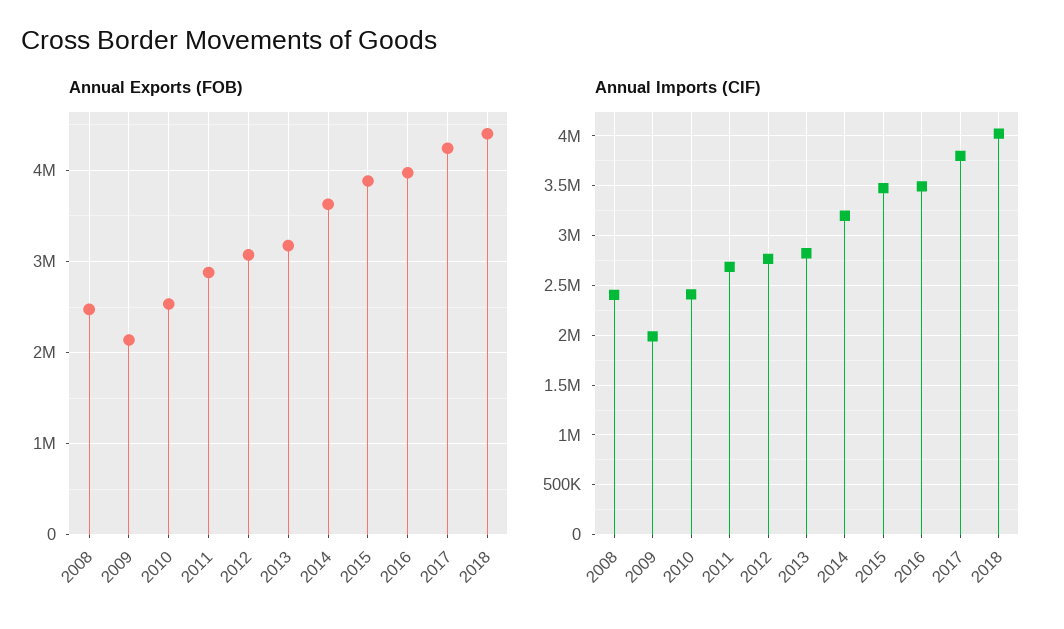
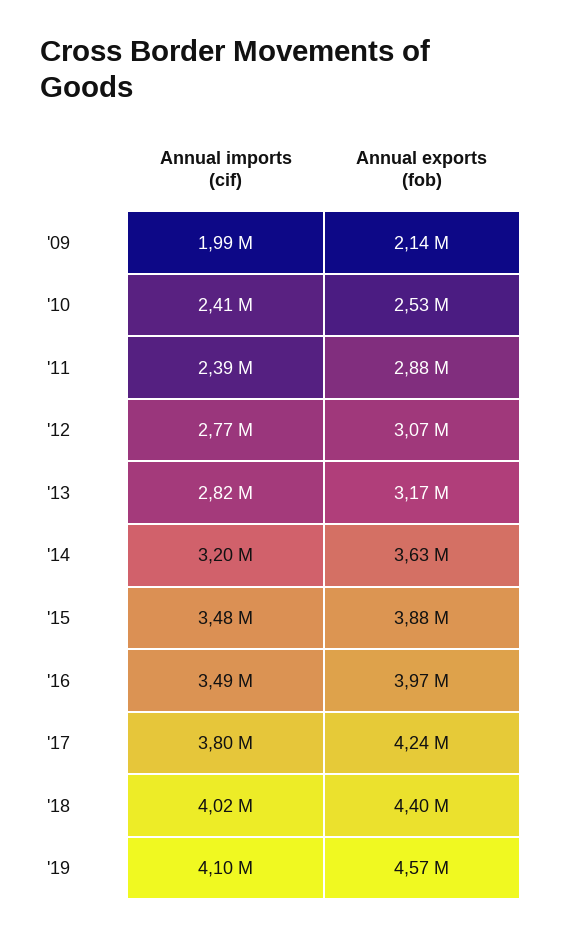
Annual Exports (FOB), 2008: 2500000 -> none
Annual Imports (CIF), 2008: 2400000 -> none
Annual Imports (CIF), 2011: 2700000 -> 2390000
Annual Imports (CIF), '19: none -> 4100000
Annual Exports (FOB), '19: none -> 4570000

